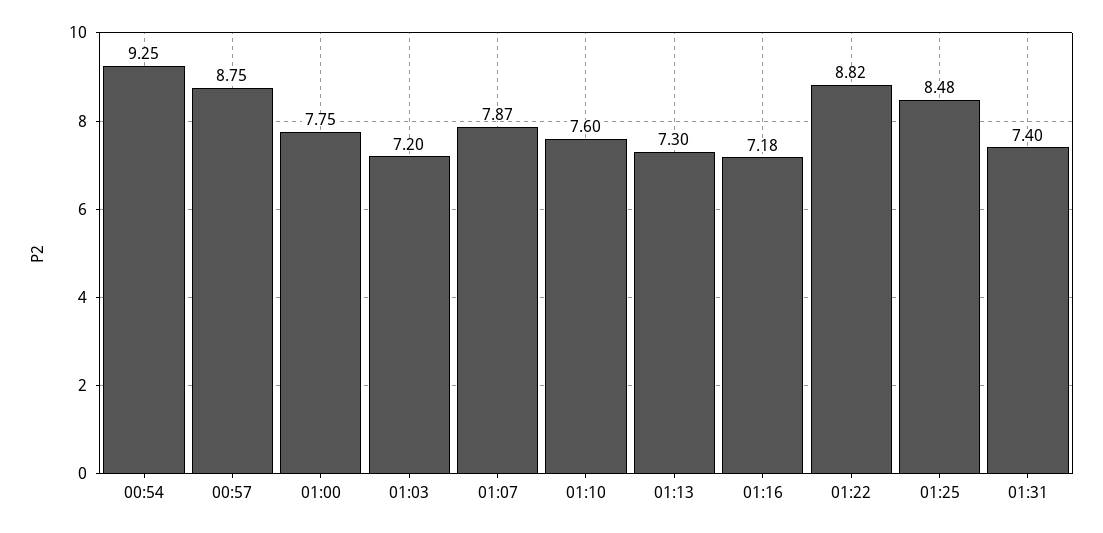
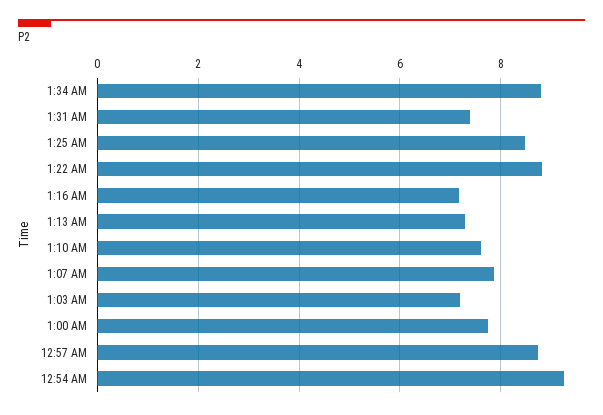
1:34 AM: none -> 8.8

